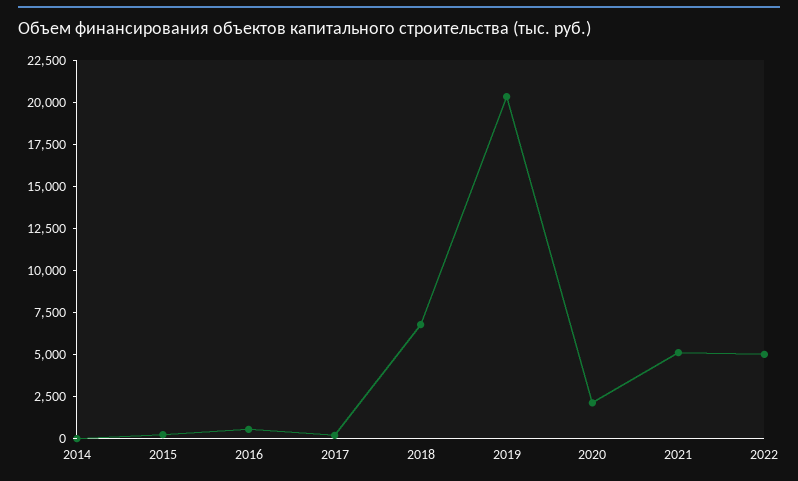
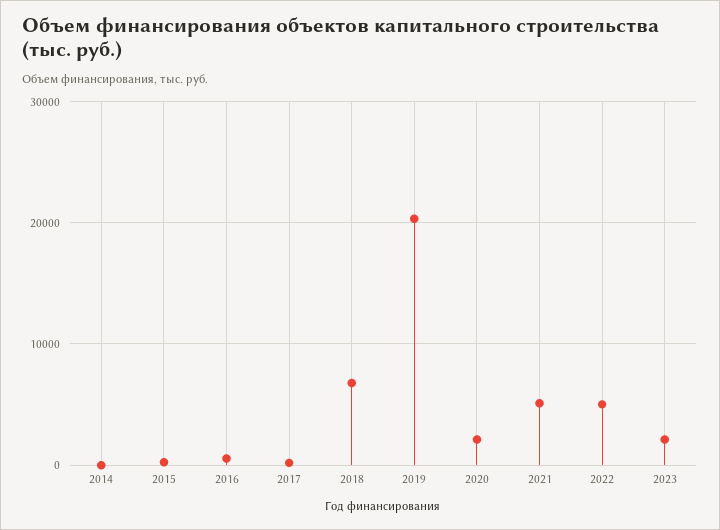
2023: none -> 2000

